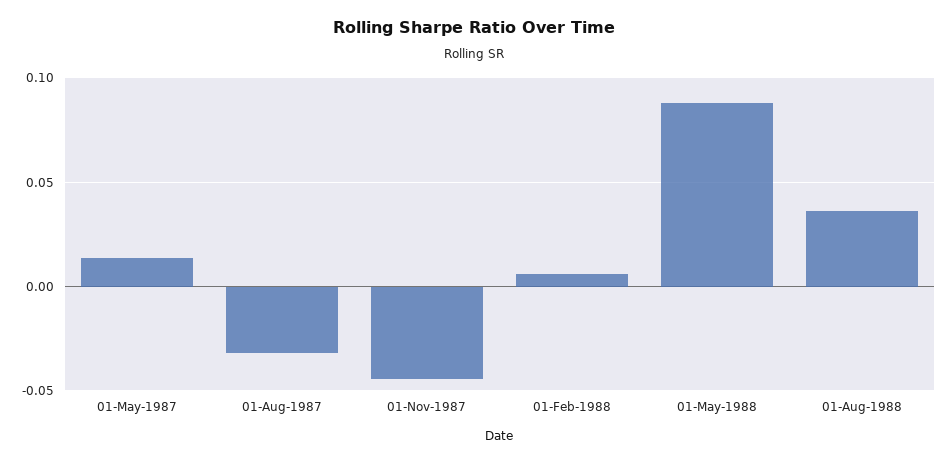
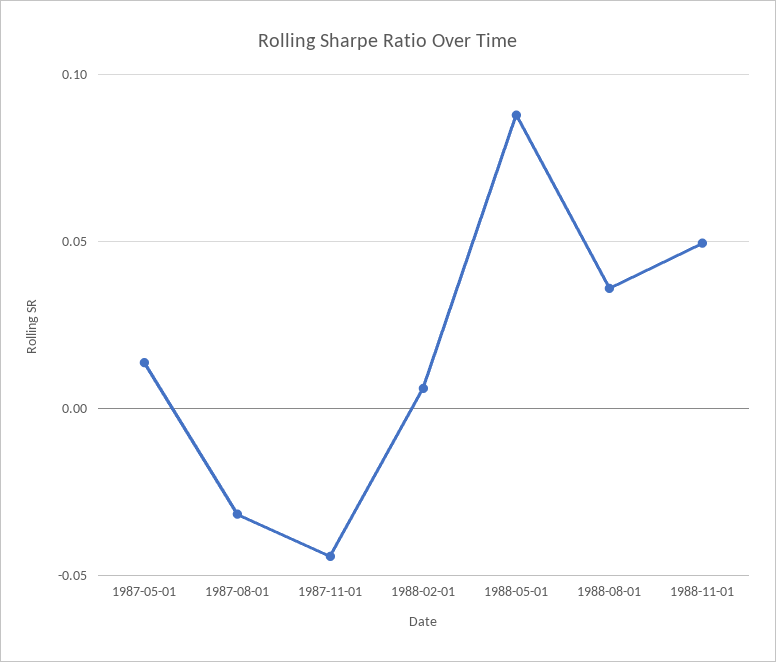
1988-11-01: none -> 0.05

